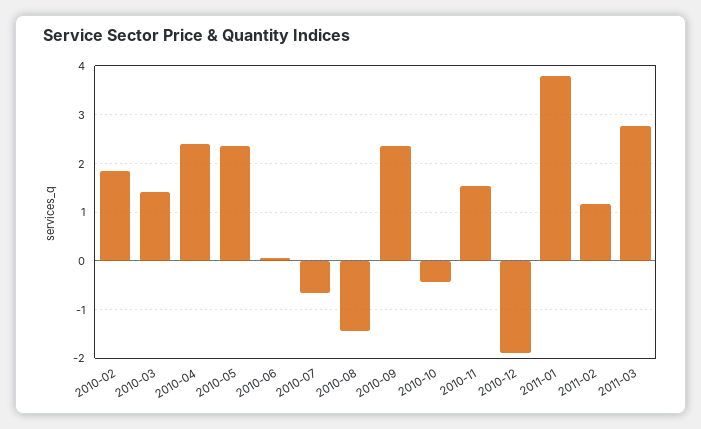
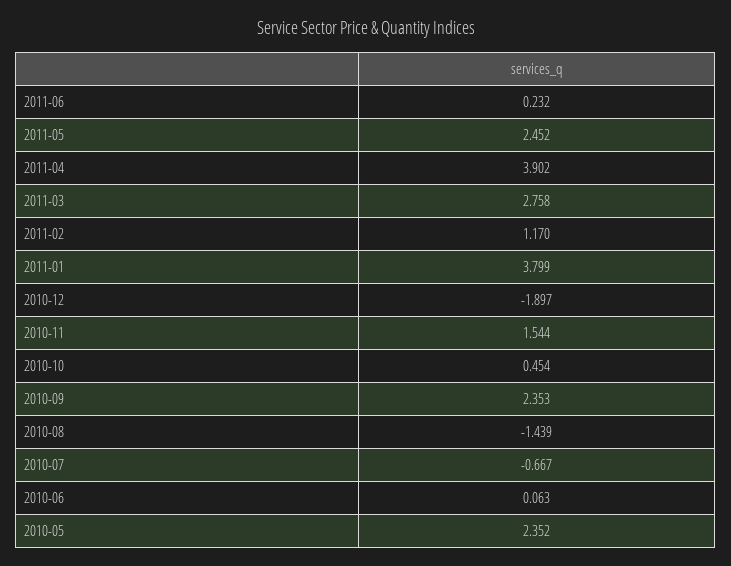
2010-02: 1.8 -> none
2010-03: 1.4 -> none
2010-04: 2.4 -> none
2010-10: -0.4 -> 0.454
2011-06: none -> 0.232
2011-05: none -> 2.452
2011-04: none -> 3.902

